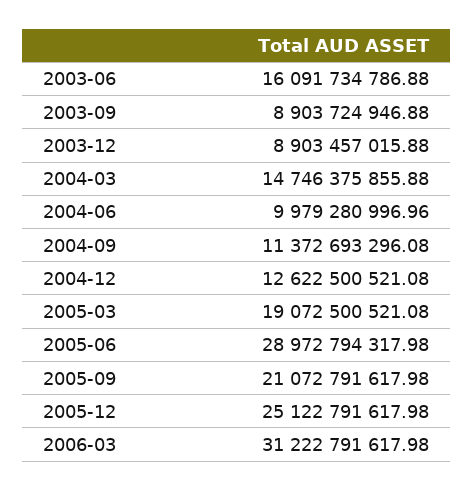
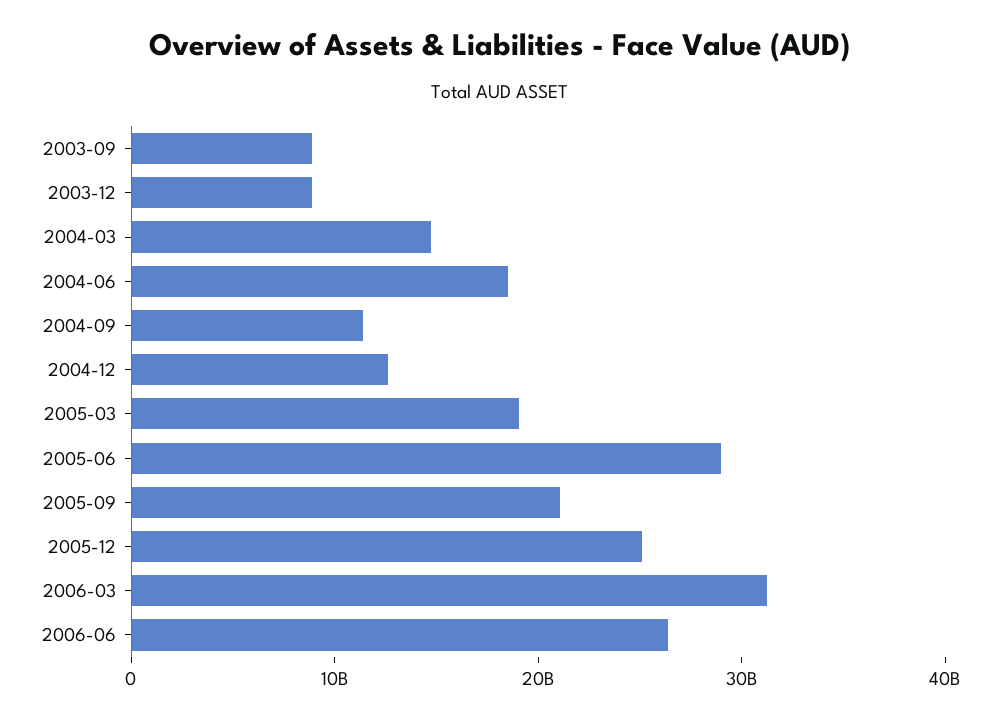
2003-06: 16091734786.88 -> none
2004-06: 9979280996.96 -> 18000000000
2006-06: none -> 26000000000

